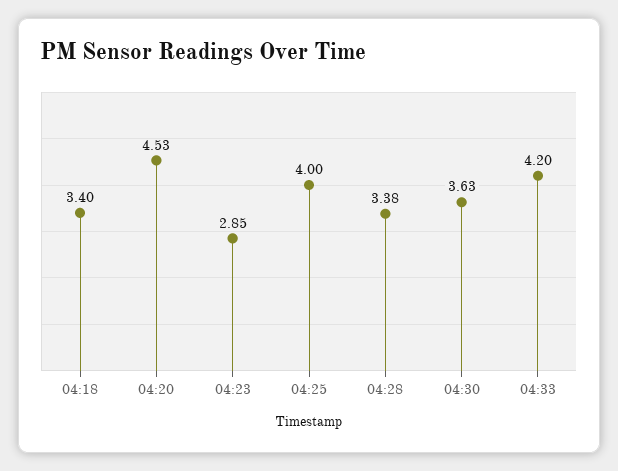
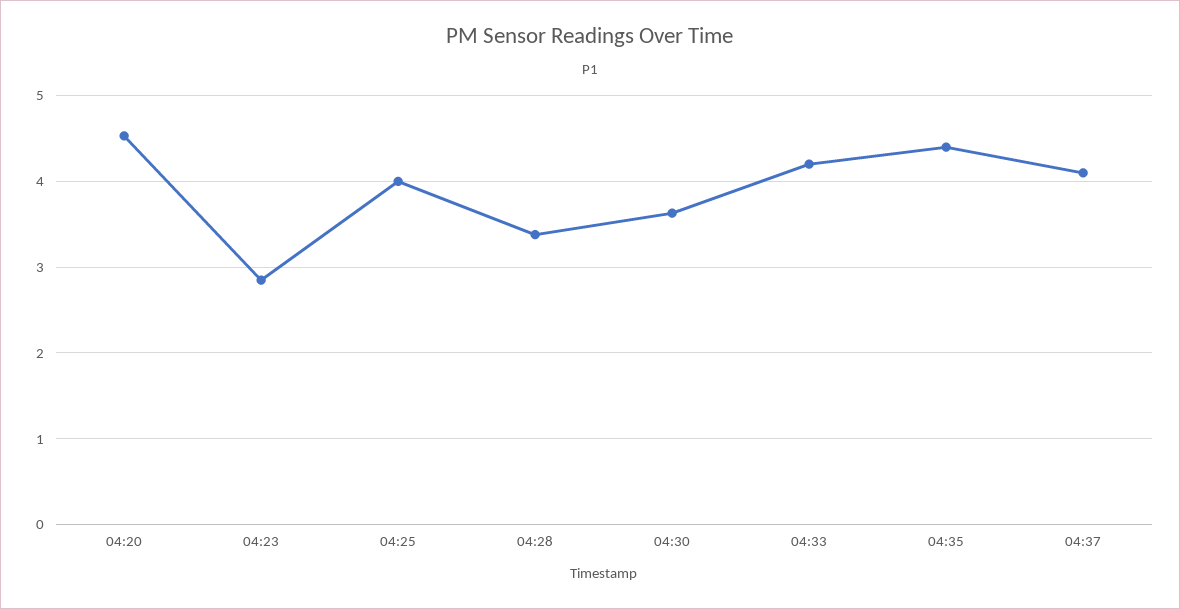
04:18: 3.4 -> none
04:35: none -> 4.4
04:37: none -> 4.1

